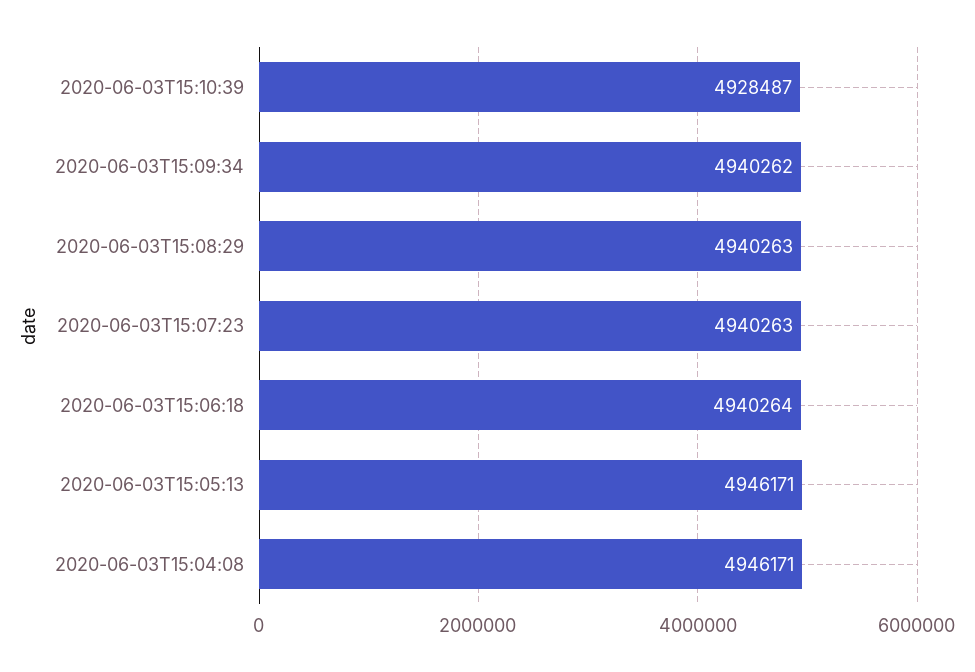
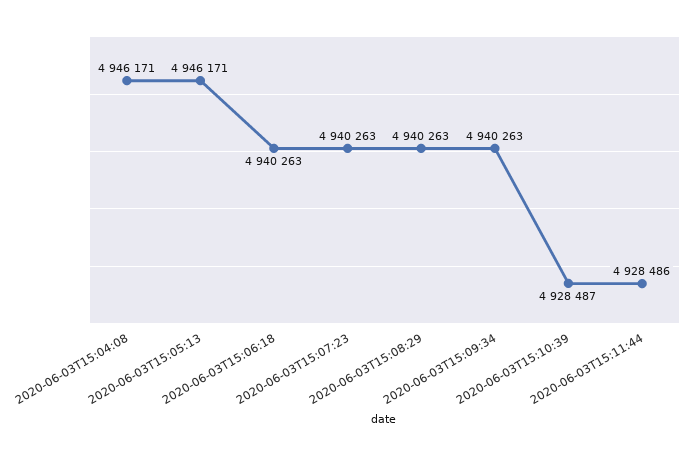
2020-06-03T15:09:34: 4940262 -> 4940263
2020-06-03T15:06:18: 4940264 -> 4940263
2020-06-03T15:11:44: none -> 4928486

